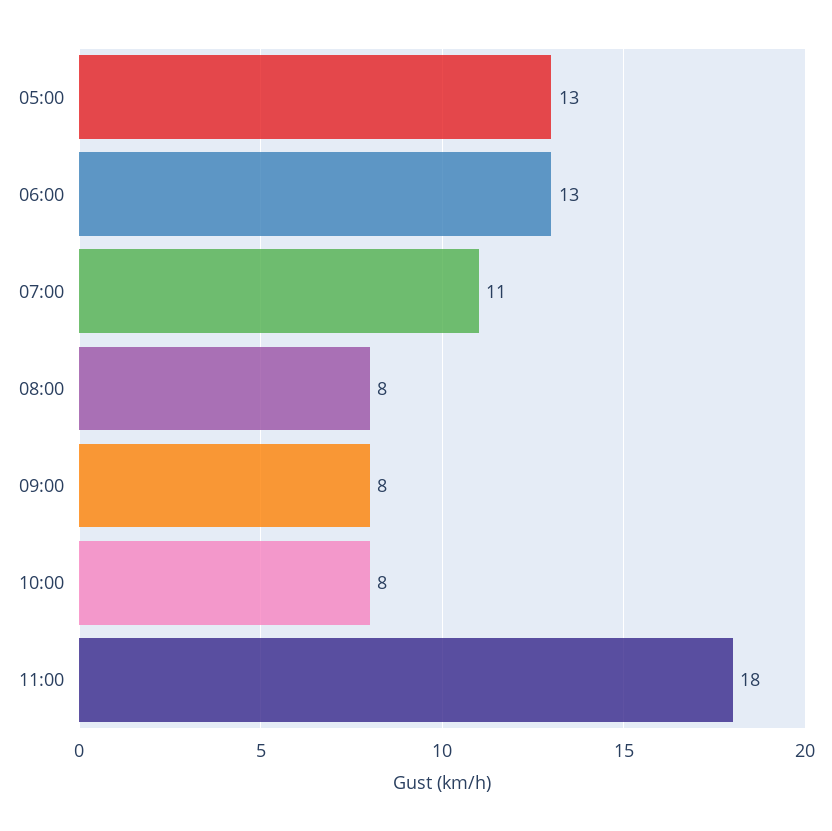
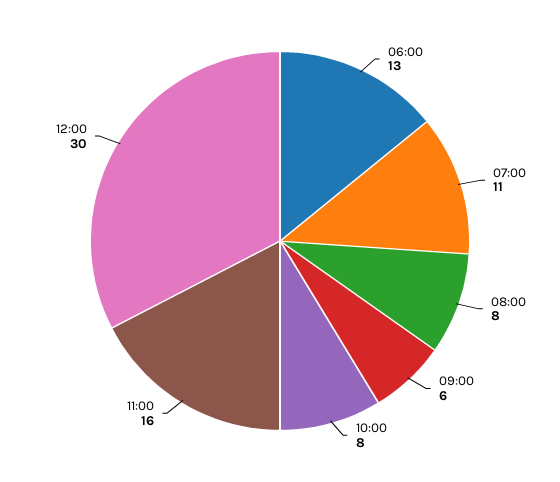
05:00: 13 -> none
09:00: 8 -> 6
11:00: 18 -> 16
12:00: none -> 30

